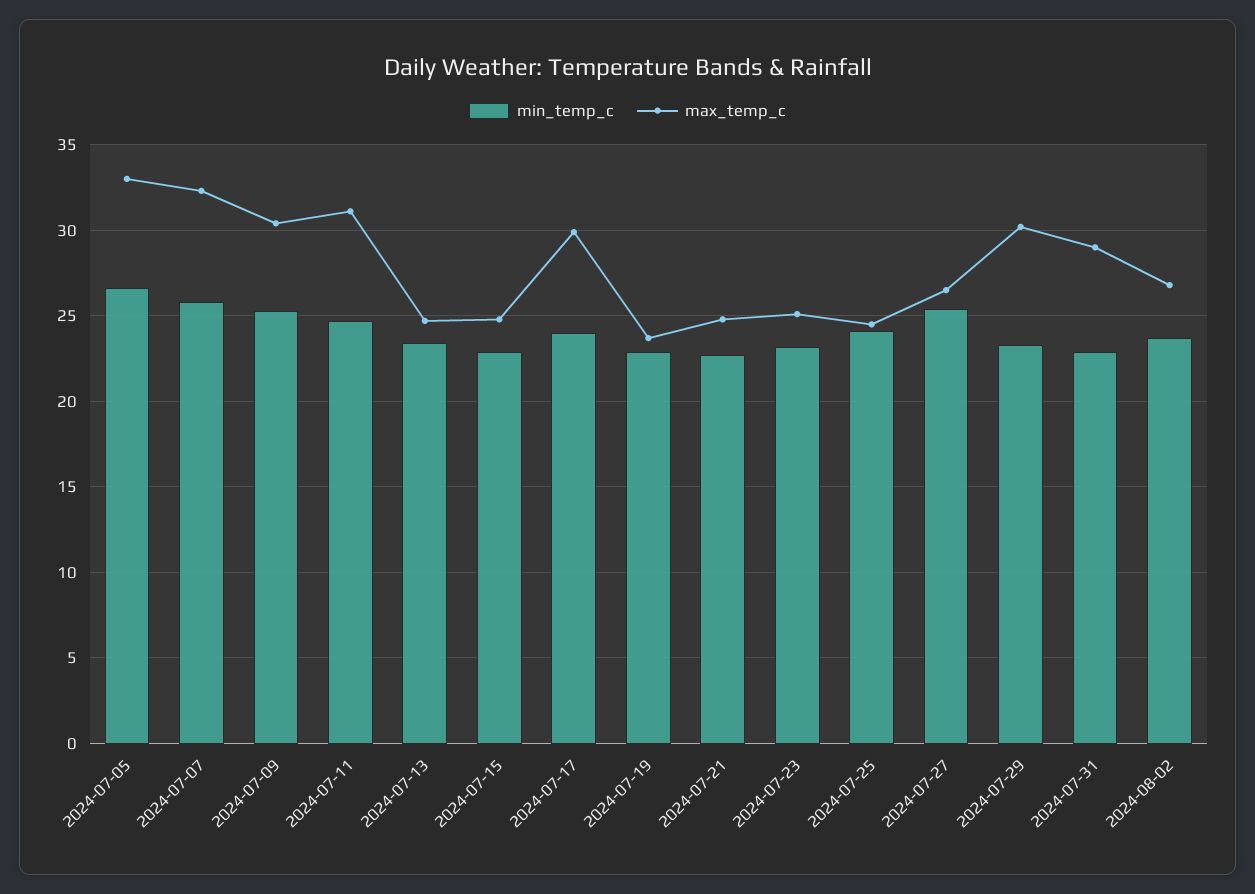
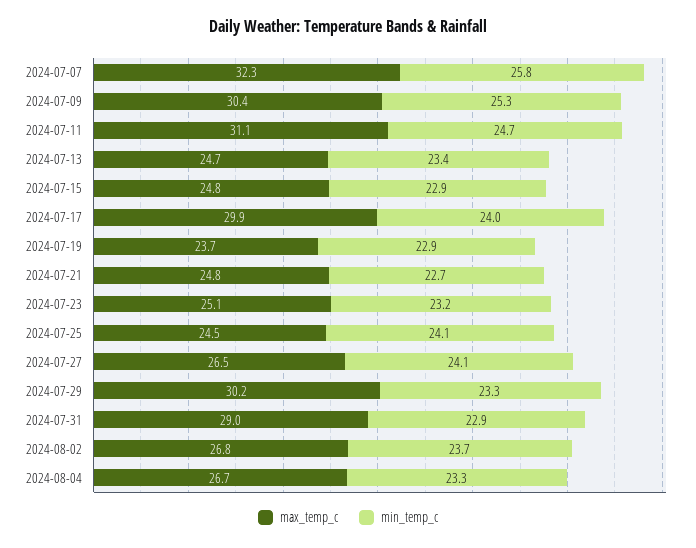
min_temp_c, 2024-07-05: 26.5 -> none
max_temp_c, 2024-07-05: 33 -> none
min_temp_c, 2024-07-27: 25.5 -> 24.1
max_temp_c, 2024-08-04: none -> 26.7
min_temp_c, 2024-08-04: none -> 23.3

